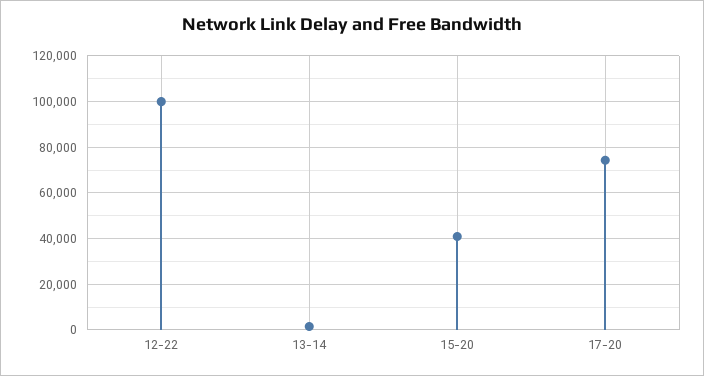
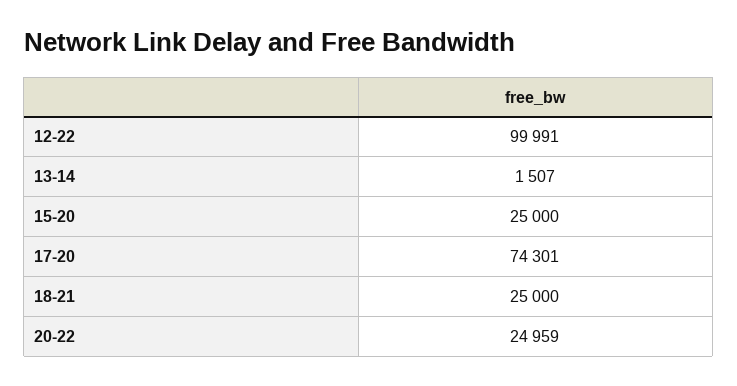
15-20: 40000 -> 25000
18-21: none -> 25000
20-22: none -> 24959

